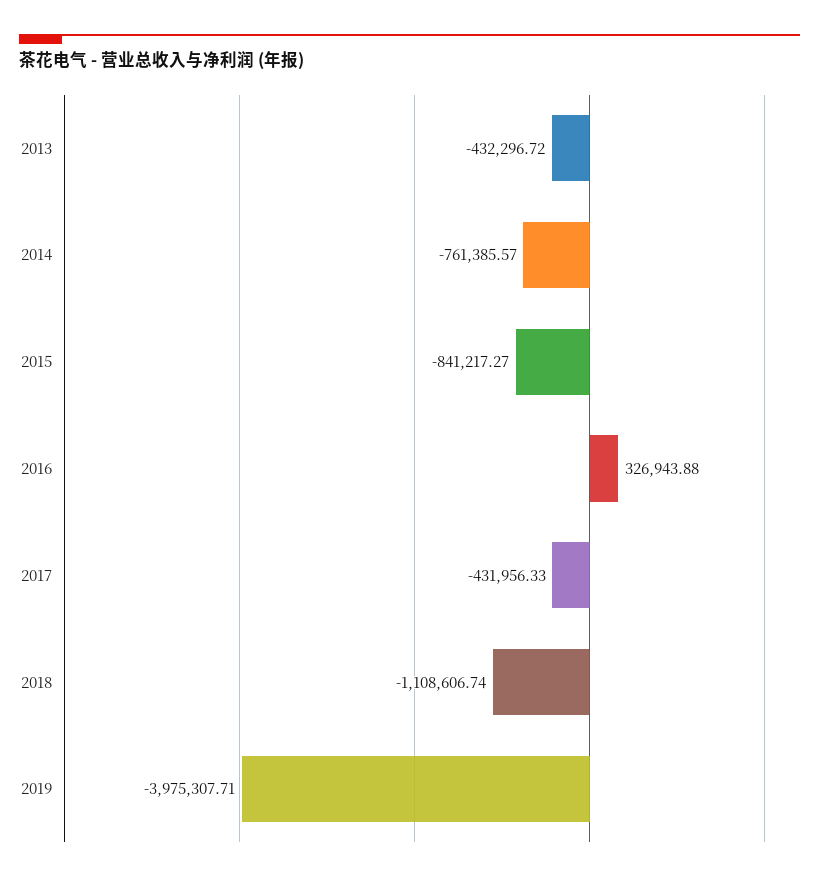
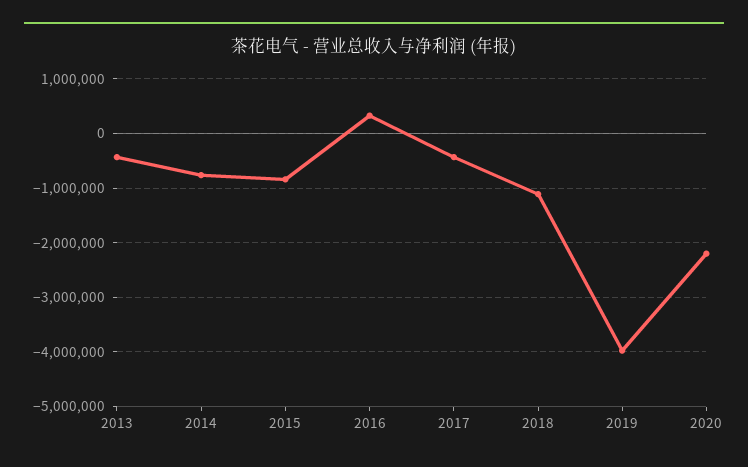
2020: none -> -2200000

